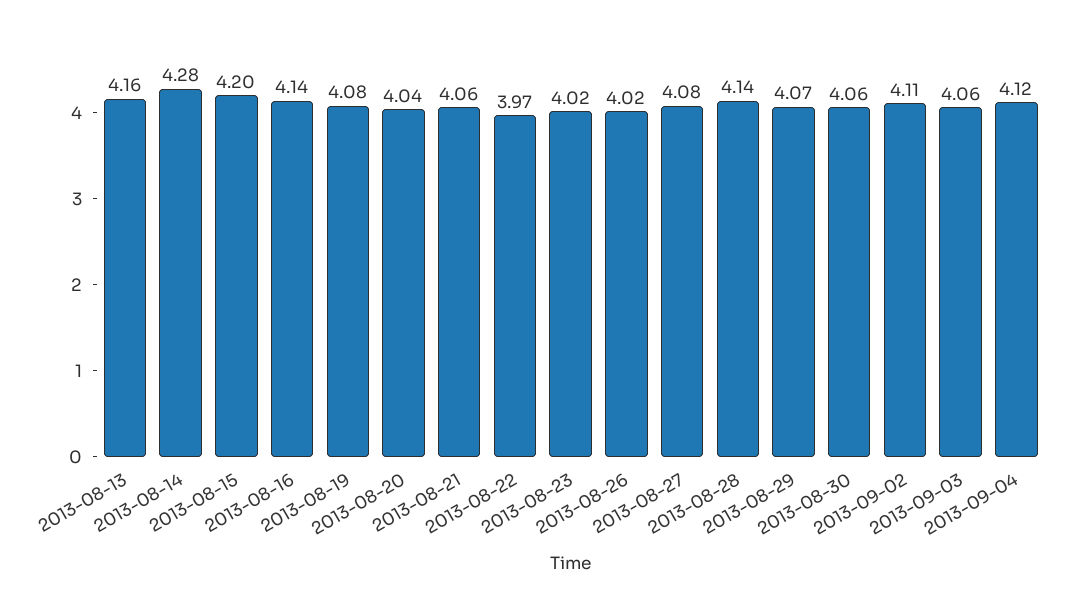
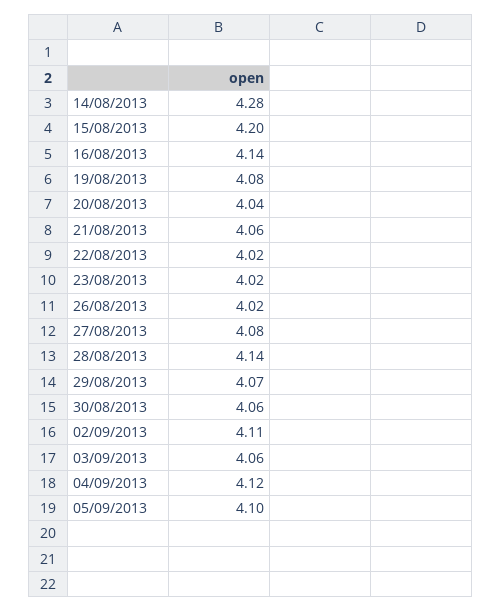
2013-08-13: 4.16 -> none
2013-08-22: 3.97 -> 4.02
05/09/2013: none -> 4.1

